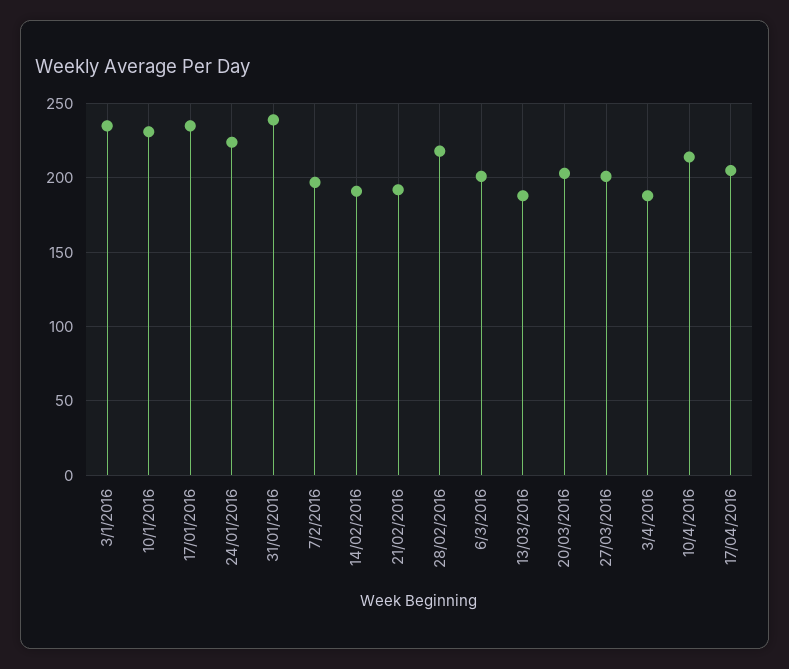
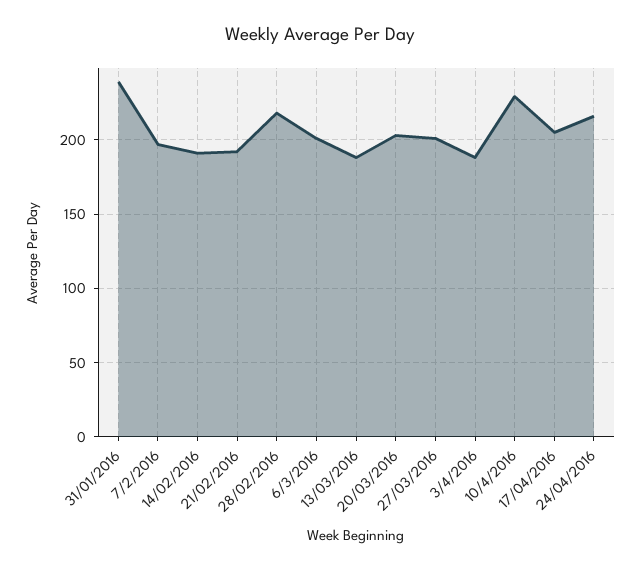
3/1/2016: 235 -> none
10/1/2016: 230 -> none
17/01/2016: 235 -> none
24/01/2016: 225 -> none
10/4/2016: 215 -> 230
24/04/2016: none -> 215

